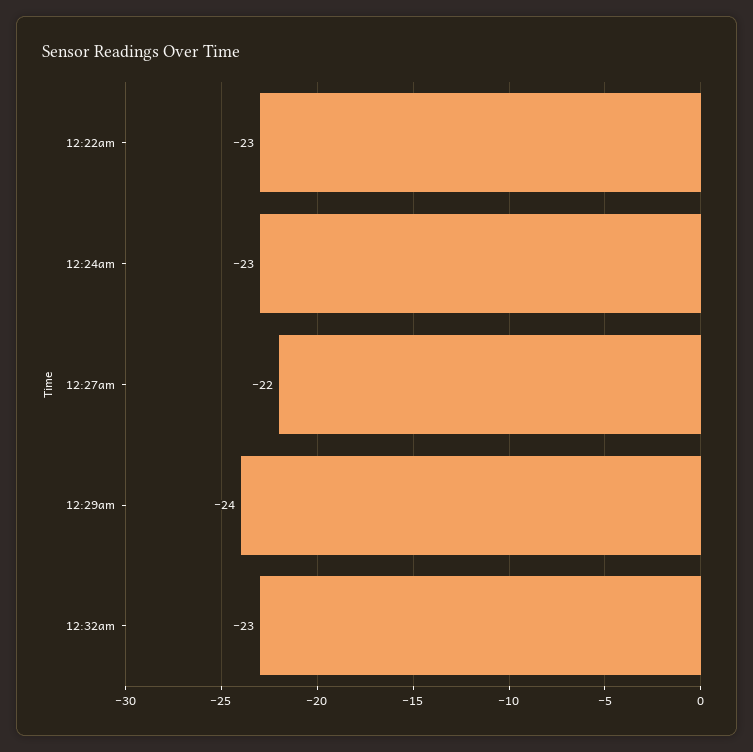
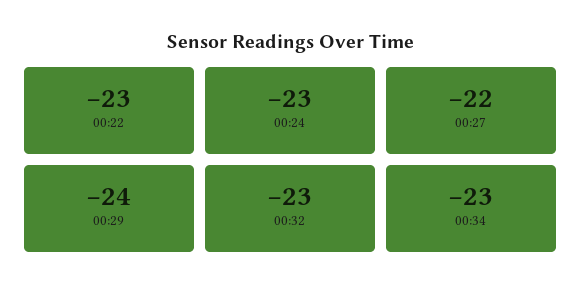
00:34: none -> -23

